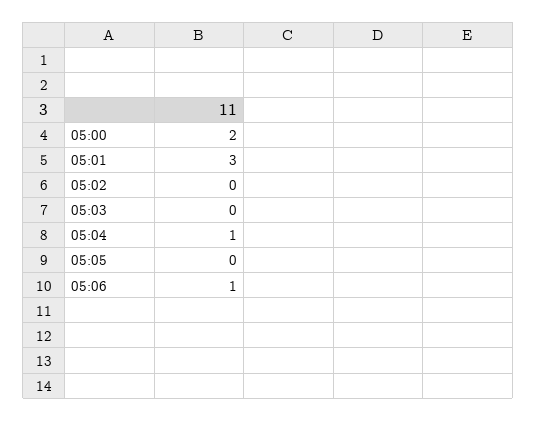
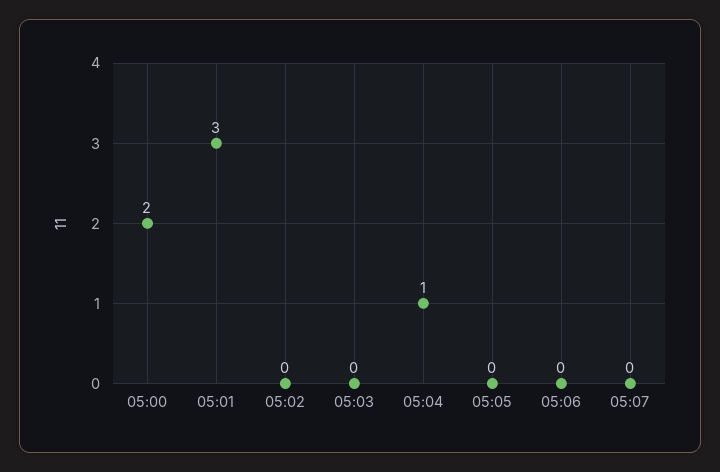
05:06: 1 -> 0
05:07: none -> 0

